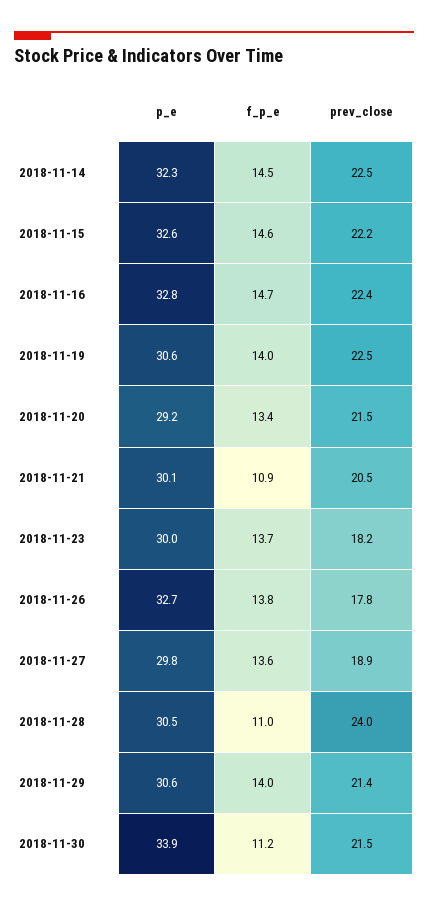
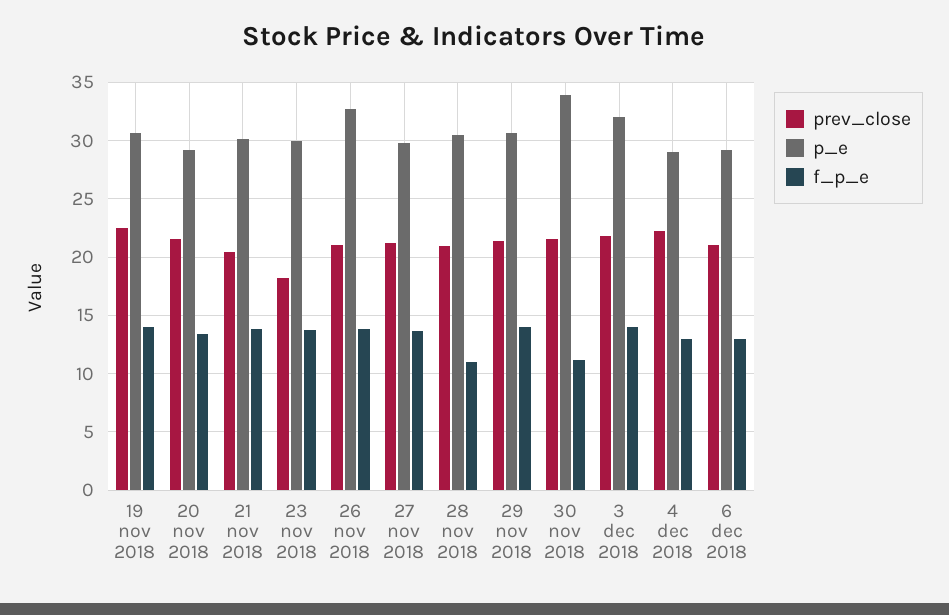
p_e, 2018-11-14: 32.3 -> none
f_p_e, 2018-11-14: 14.5 -> none
prev_close, 2018-11-14: 22.5 -> none
p_e, 2018-11-15: 32.6 -> none
f_p_e, 2018-11-15: 14.6 -> none
prev_close, 2018-11-15: 22.2 -> none
p_e, 2018-11-16: 32.8 -> none
f_p_e, 2018-11-16: 14.7 -> none
prev_close, 2018-11-16: 22.4 -> none
f_p_e, 2018-11-21: 10.9 -> 14
prev_close, 2018-11-26: 17.8 -> 21
prev_close, 2018-11-27: 18.9 -> 21
prev_close, 2018-11-28: 24 -> 21
prev_close, 3 dec 2018: none -> 22
p_e, 3 dec 2018: none -> 32
f_p_e, 3 dec 2018: none -> 14
prev_close, 4 dec 2018: none -> 22
p_e, 4 dec 2018: none -> 29
f_p_e, 4 dec 2018: none -> 13
prev_close, 6 dec 2018: none -> 21
p_e, 6 dec 2018: none -> 29
f_p_e, 6 dec 2018: none -> 13

